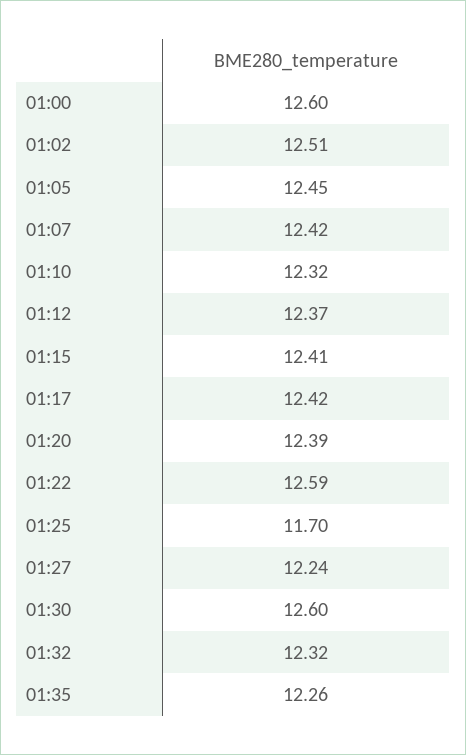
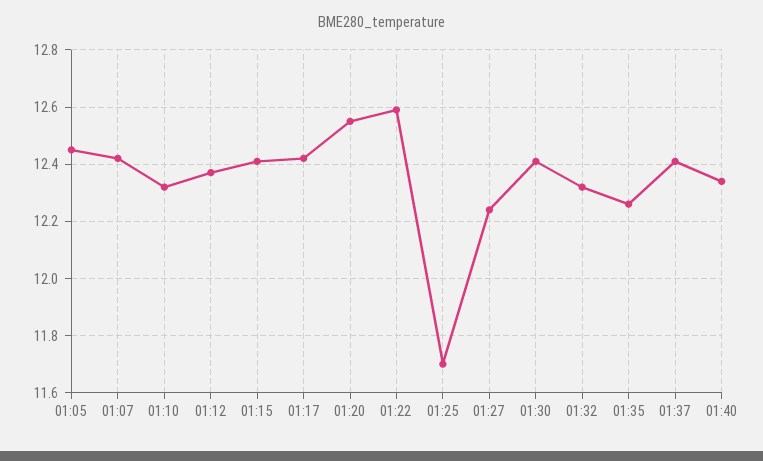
01:00: 12.6 -> none
01:02: 12.51 -> none
01:20: 12.39 -> 12.55
01:30: 12.6 -> 12.4
01:37: none -> 12.4
01:40: none -> 12.35

